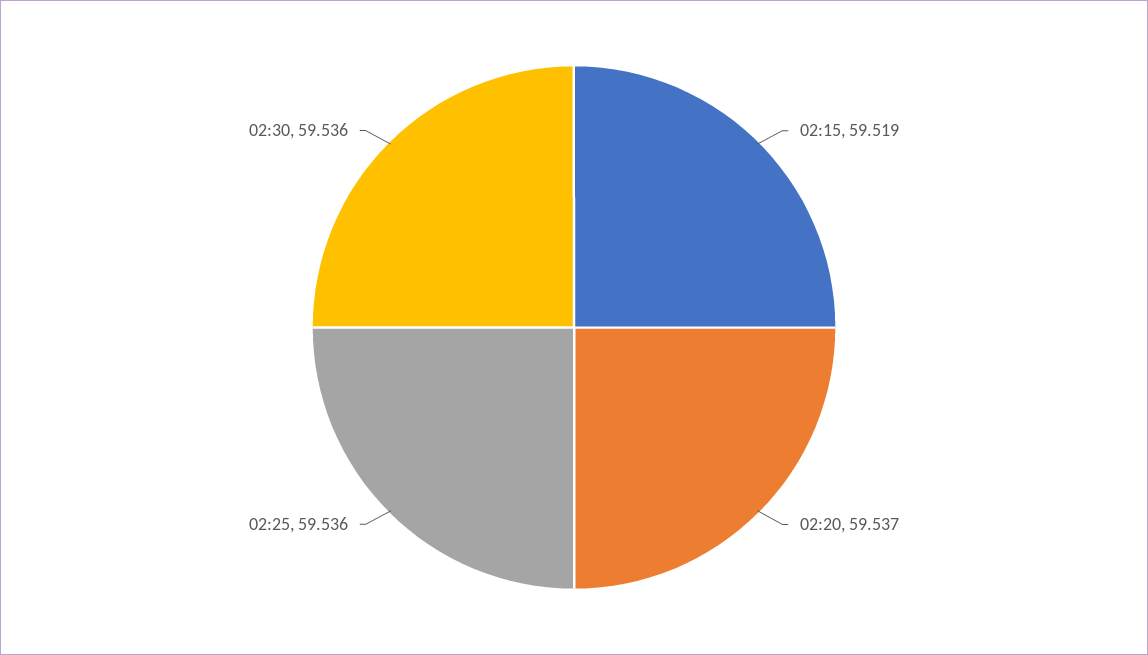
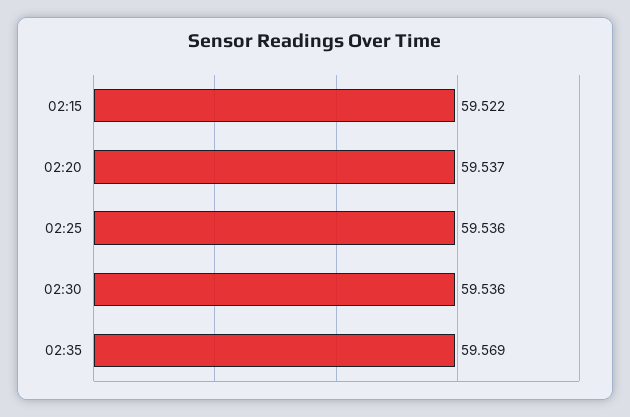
02:15: 59.519 -> 59.522
02:35: none -> 59.569

